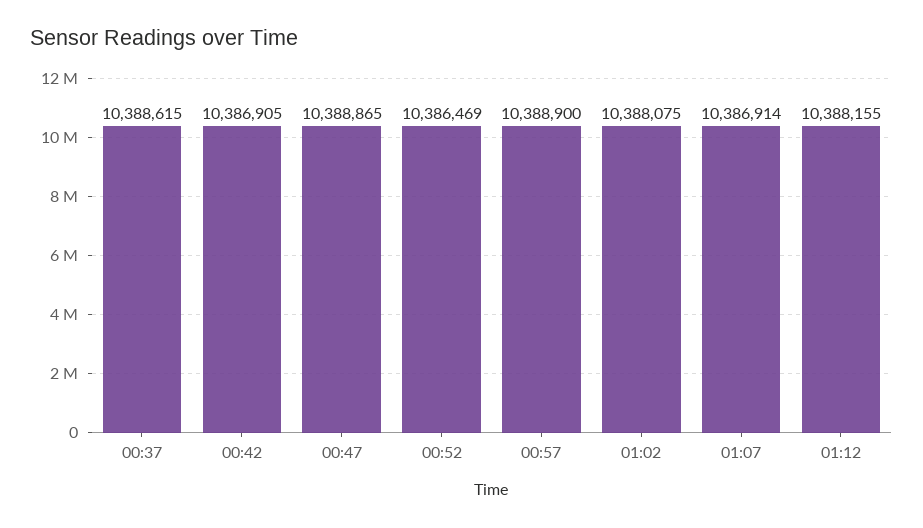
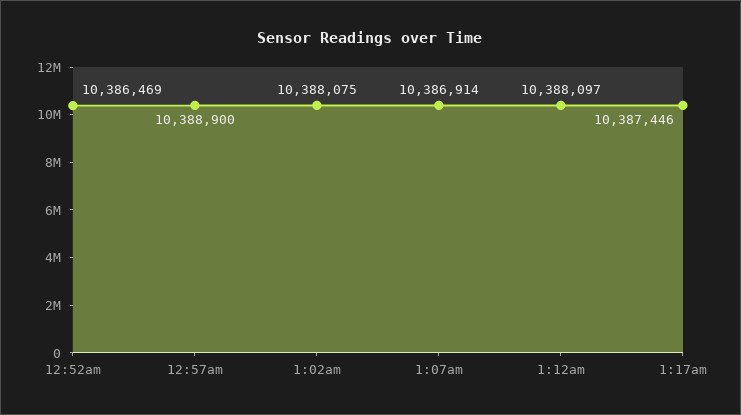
00:37: 10388615 -> none
00:42: 10386905 -> none
00:47: 10388865 -> none
01:12: 10388155 -> 10388097
1:17am: none -> 10387446

